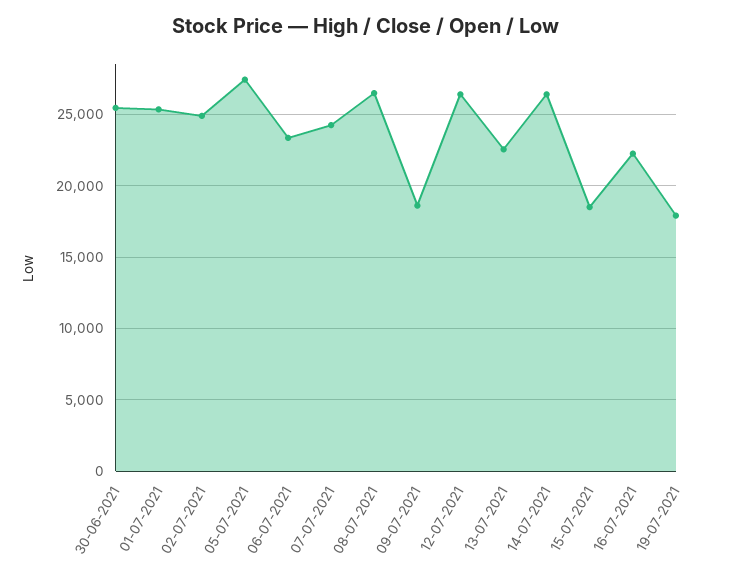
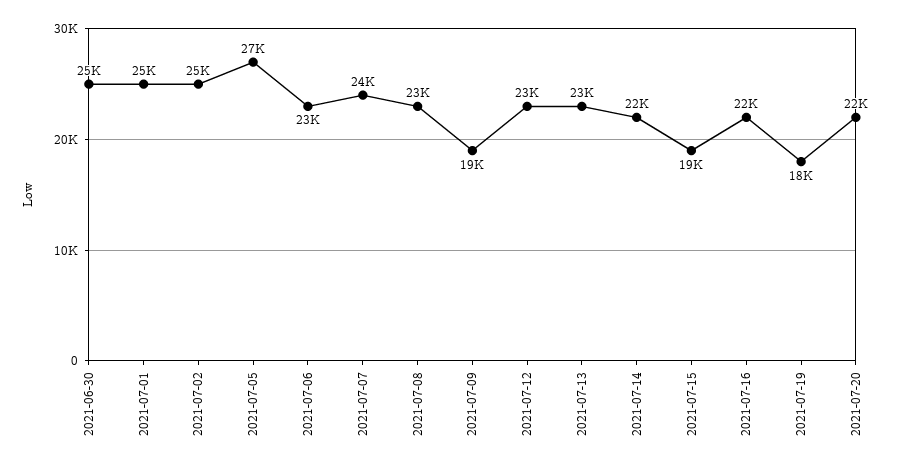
08-07-2021: 26500 -> 23000
12-07-2021: 26500 -> 23000
14-07-2021: 26500 -> 22000
2021-07-20: none -> 22000

